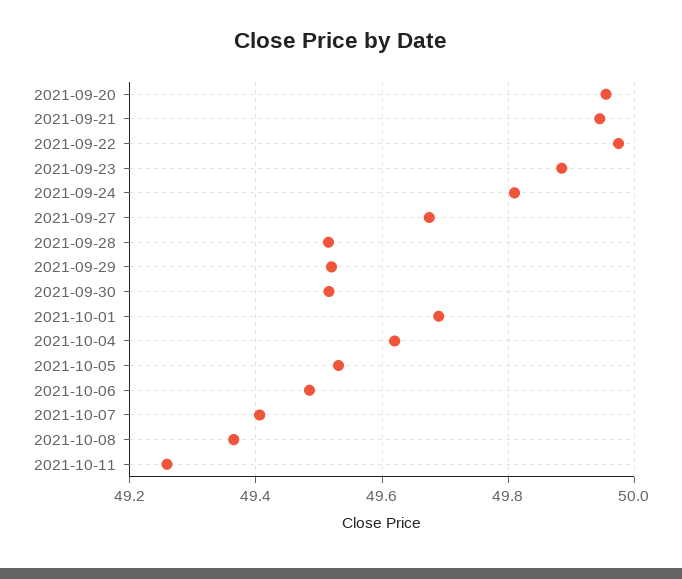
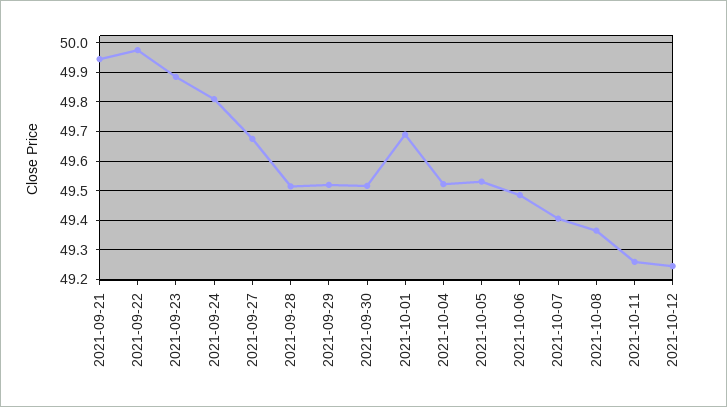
2021-09-20: 49.96 -> none
2021-10-04: 49.62 -> 49.525
2021-10-12: none -> 49.25

